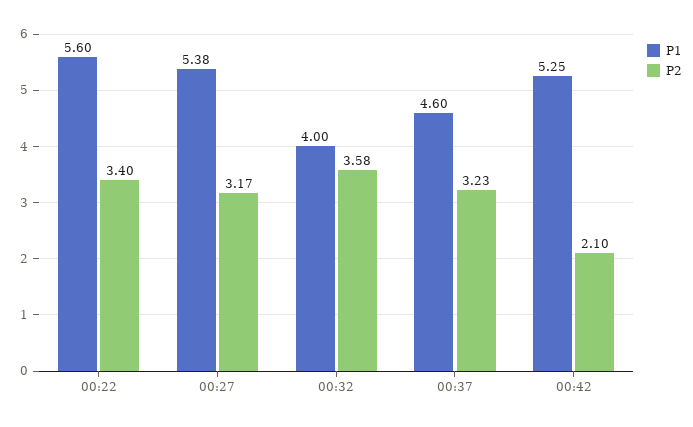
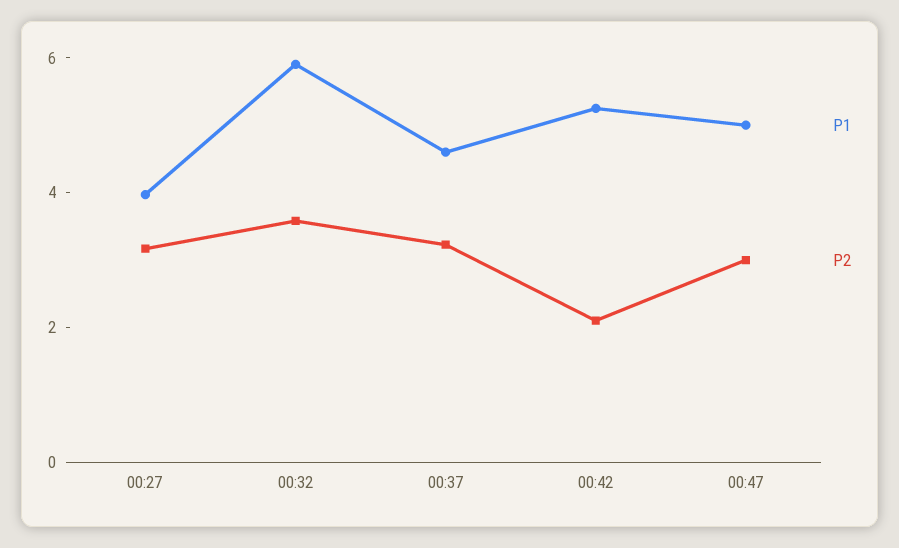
P1, 00:22: 5.6 -> none
P2, 00:22: 3.4 -> none
P1, 00:27: 5.38 -> 4
P1, 00:32: 4 -> 6
P1, 00:47: none -> 5
P2, 00:47: none -> 3

